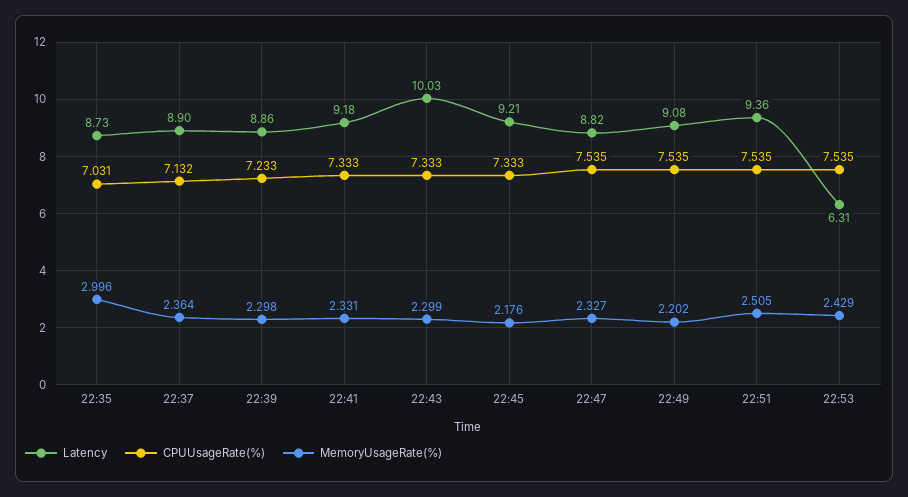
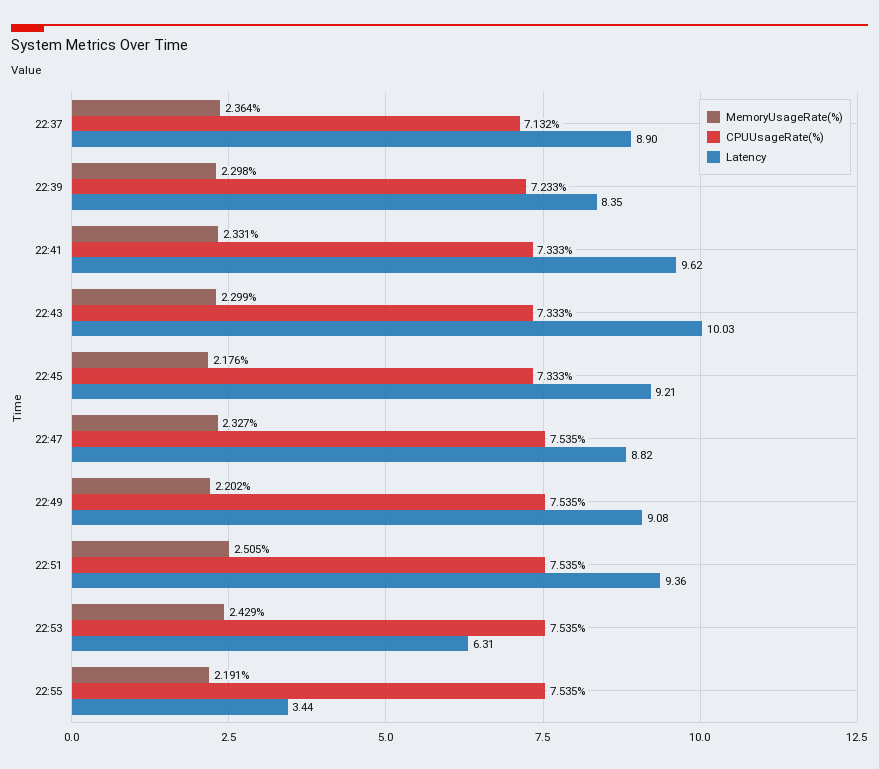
Latency, 22:35: 8.73 -> none
CPUUsageRate(%), 22:35: 7.031 -> none
MemoryUsageRate(%), 22:35: 2.996 -> none
Latency, 22:39: 8.86 -> 8.35
Latency, 22:41: 9.18 -> 9.62
MemoryUsageRate(%), 22:55: none -> 2.191
CPUUsageRate(%), 22:55: none -> 7.535
Latency, 22:55: none -> 3.44

